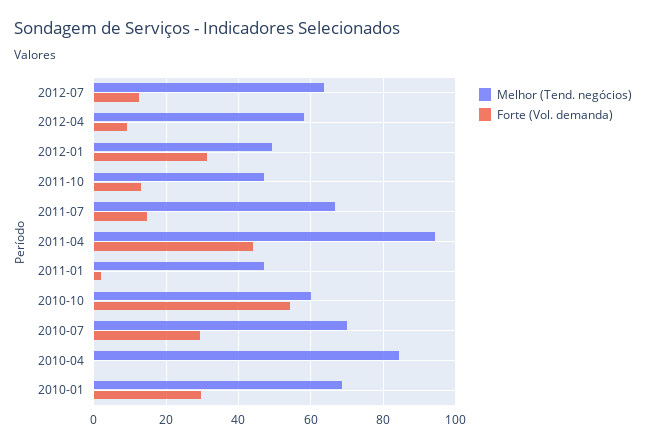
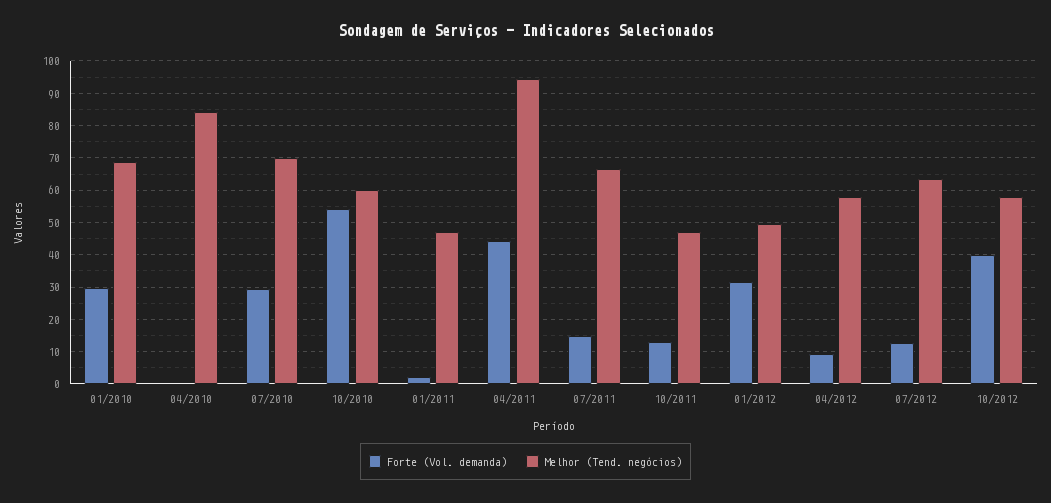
Forte (Vol. demanda), 10/2012: none -> 40
Melhor (Tend. negócios), 10/2012: none -> 58

